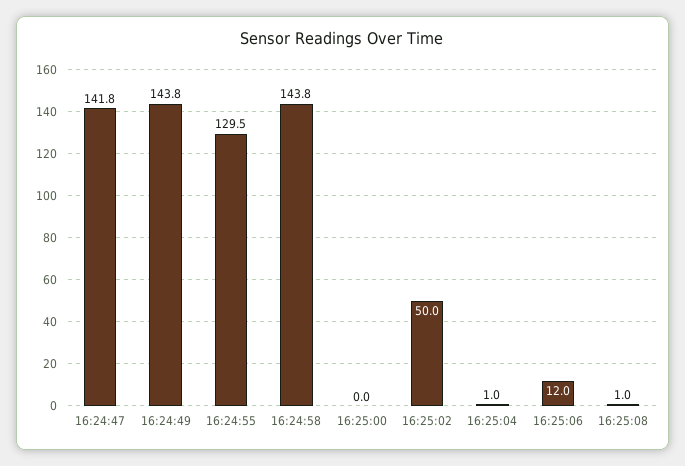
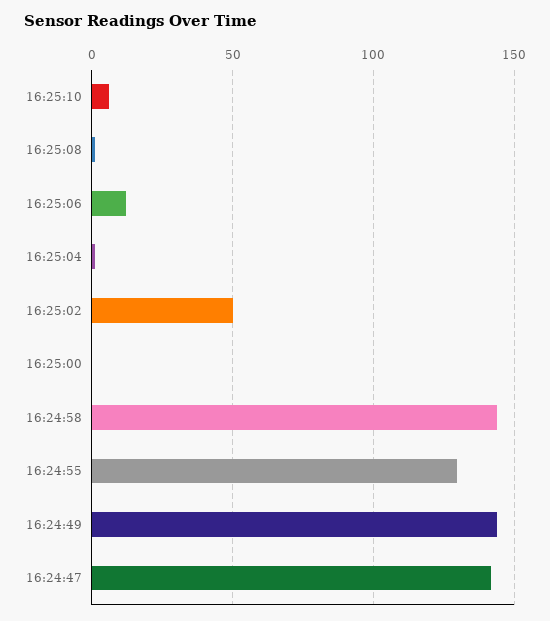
16:25:10: none -> 5

